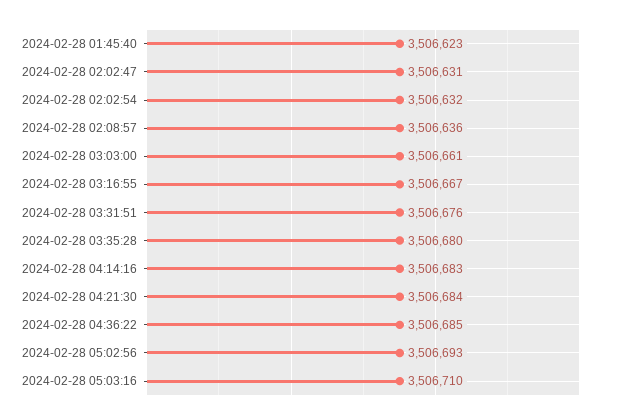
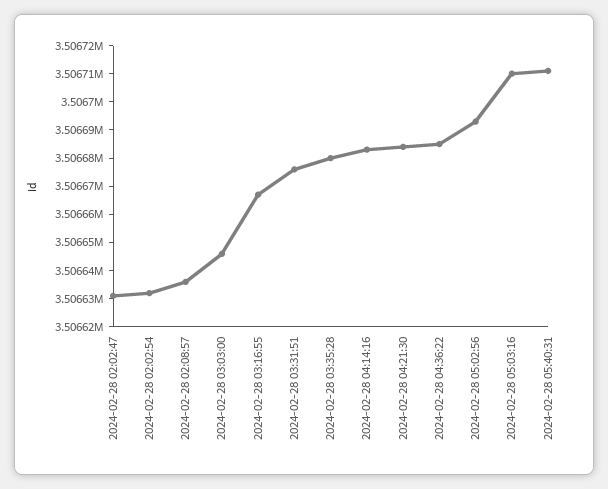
2024-02-28 01:45:40: 3506623 -> none
2024-02-28 03:03:00: 3506661 -> 3506645
2024-02-28 05:40:31: none -> 3506710

